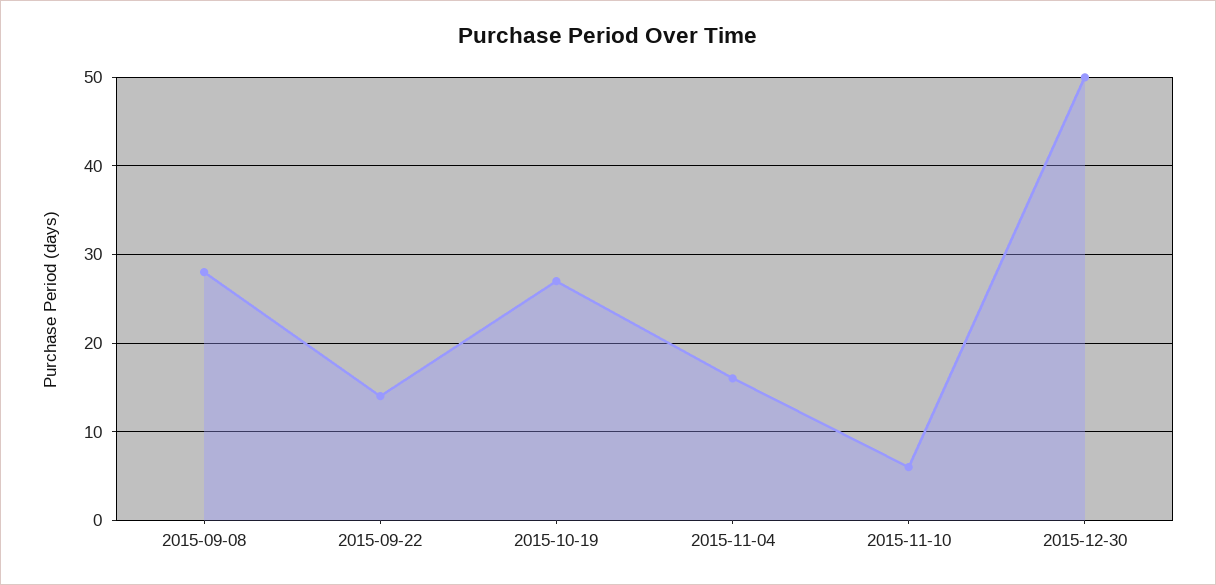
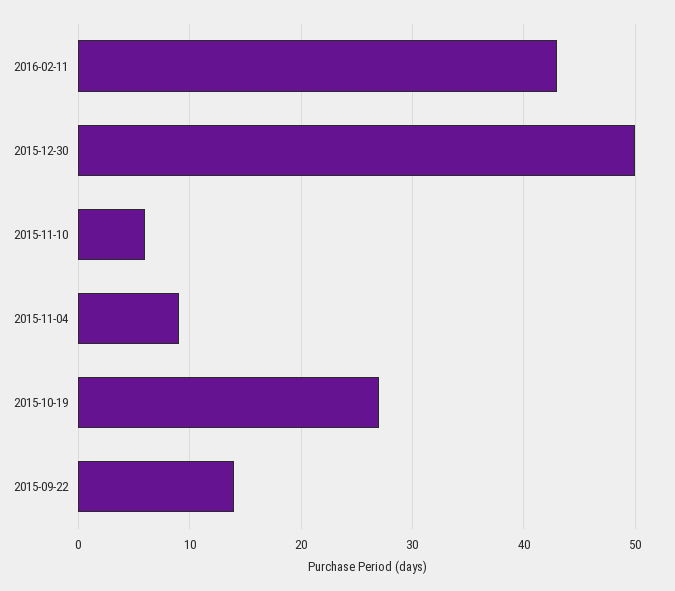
2015-09-08: 28 -> none
2015-11-04: 16 -> 9
2016-02-11: none -> 43

